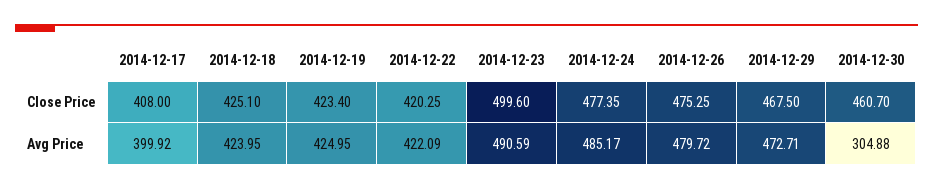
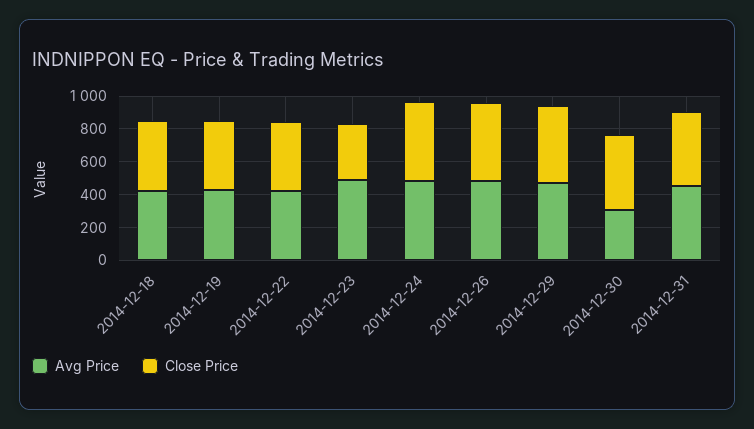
Close Price, 2014-12-17: 408 -> none
Close Price, 2014-12-23: 499.6 -> 350
Avg Price, 2014-12-17: 399.92 -> none
Avg Price, 2014-12-31: none -> 450
Close Price, 2014-12-31: none -> 450

